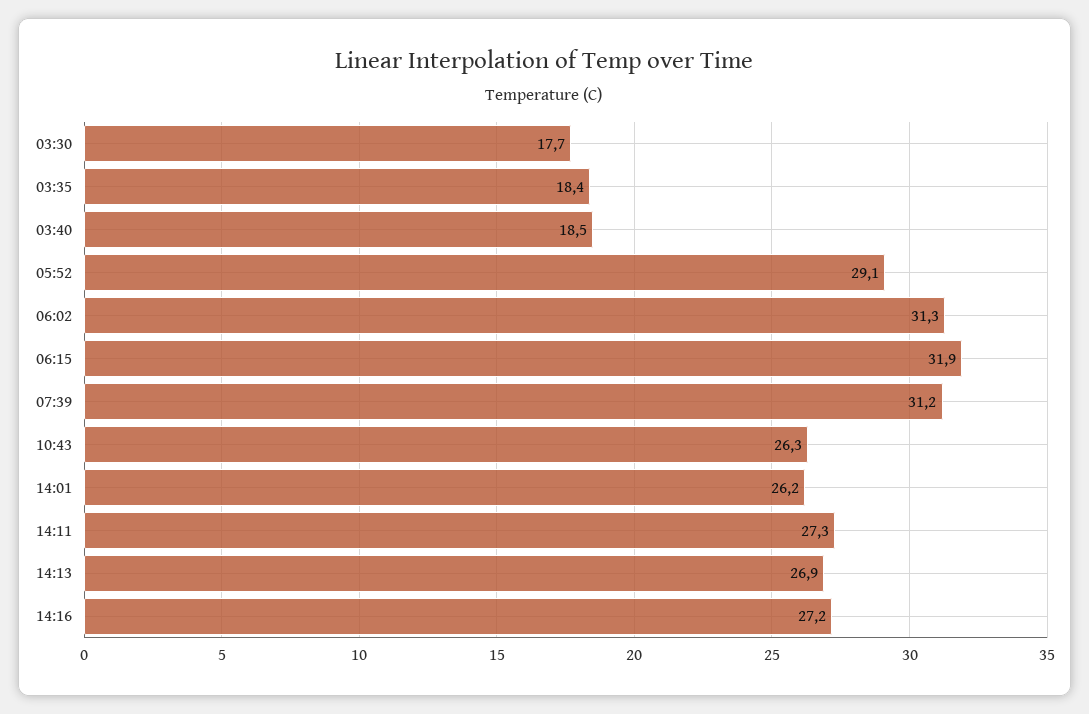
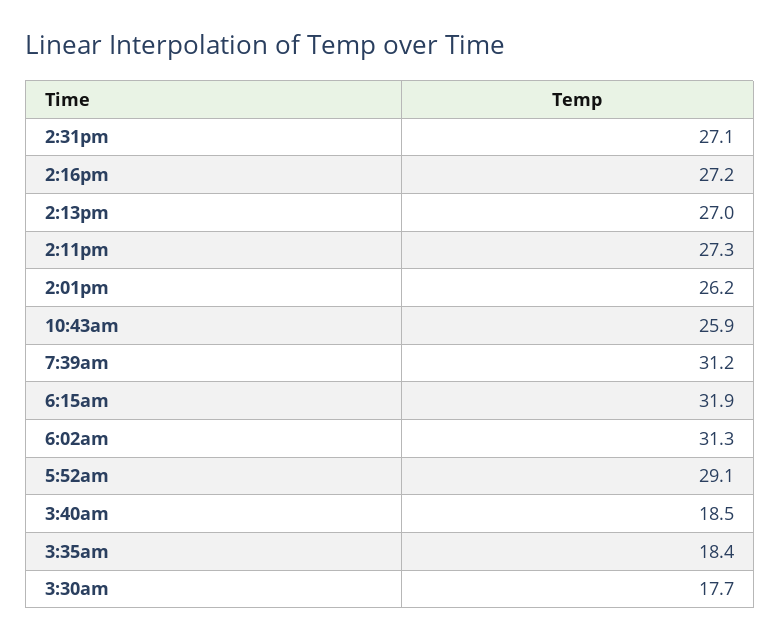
10:43: 26.3 -> 25.9
14:13: 26.9 -> 27
2:31pm: none -> 27.1

